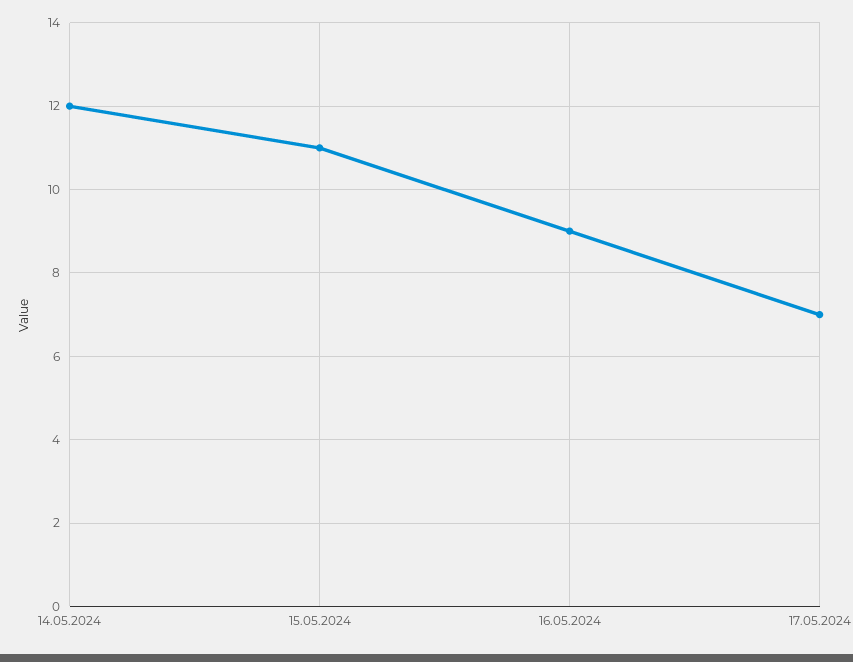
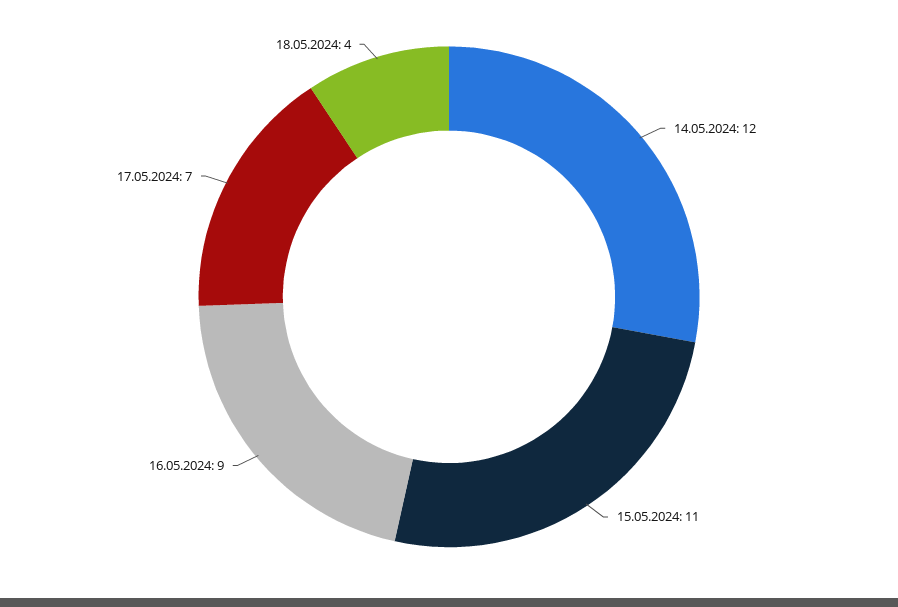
18.05.2024: none -> 4

